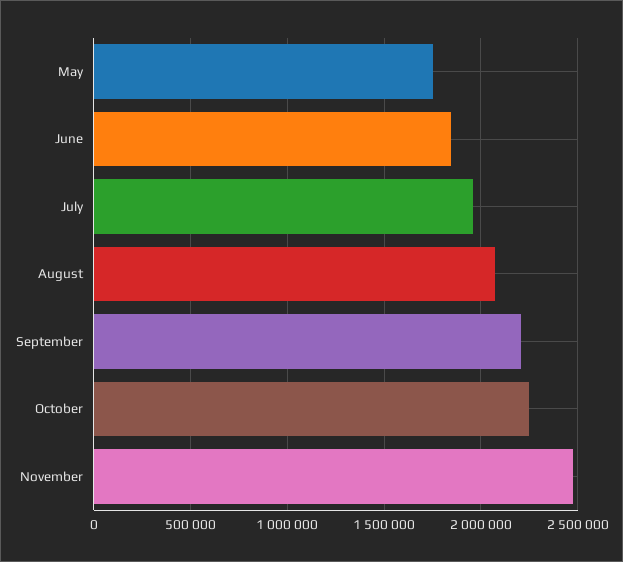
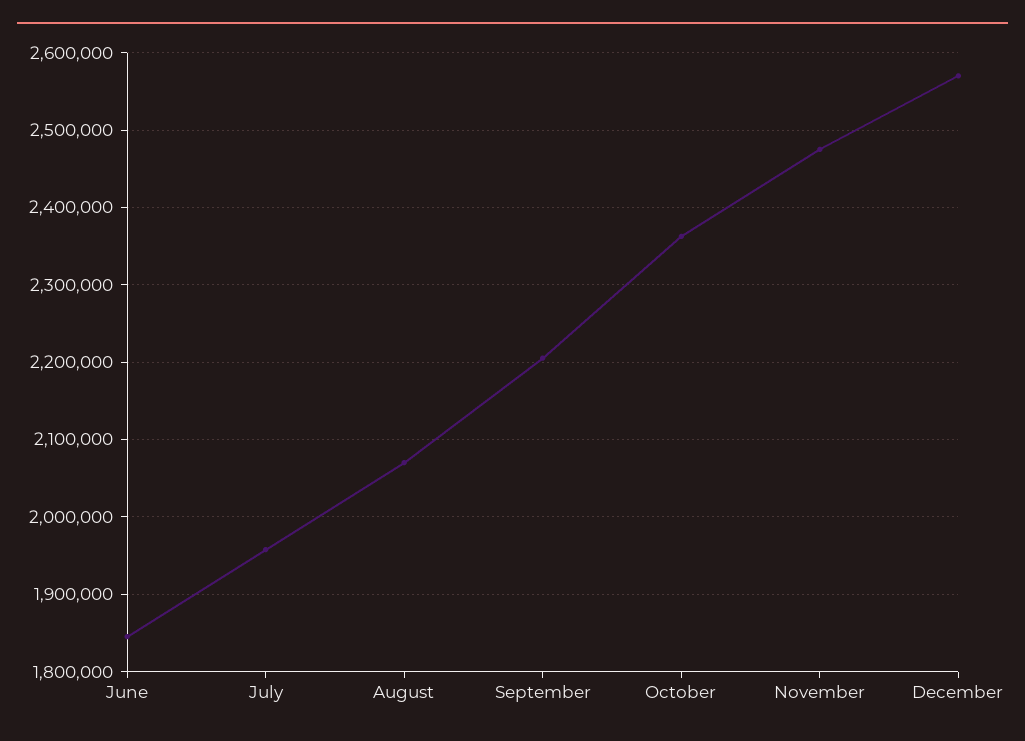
May: 1750000 -> none
October: 2250000 -> 2360000
December: none -> 2570000

